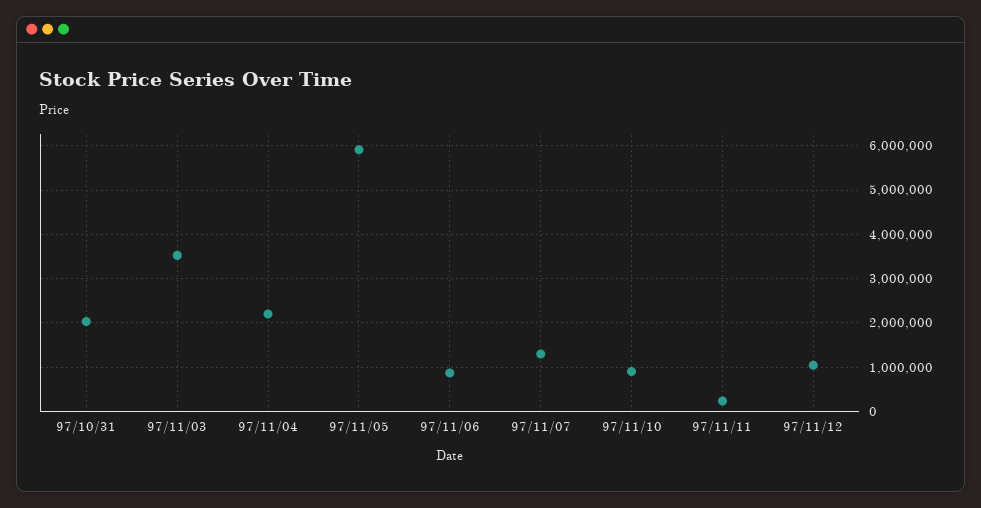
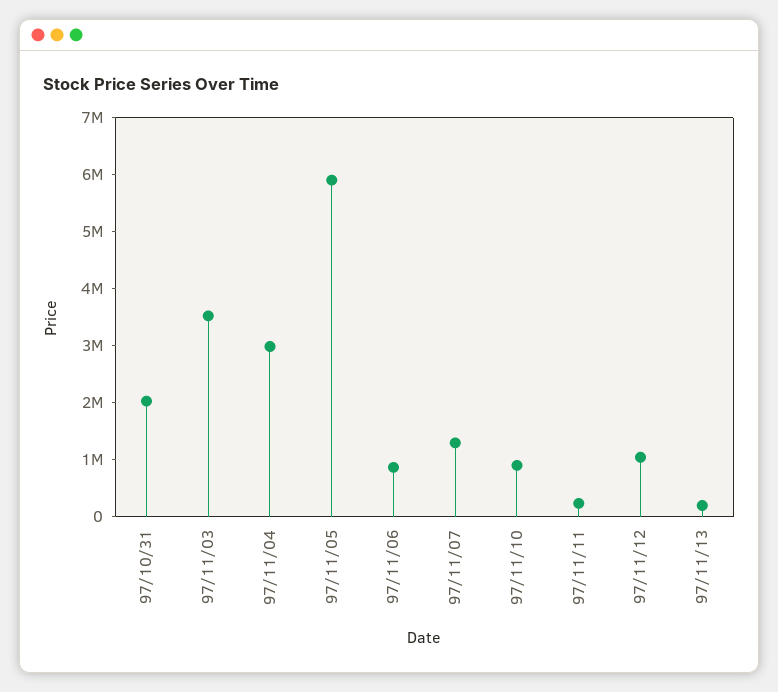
97/11/04: 2200000 -> 3000000
97/11/13: none -> 200000

